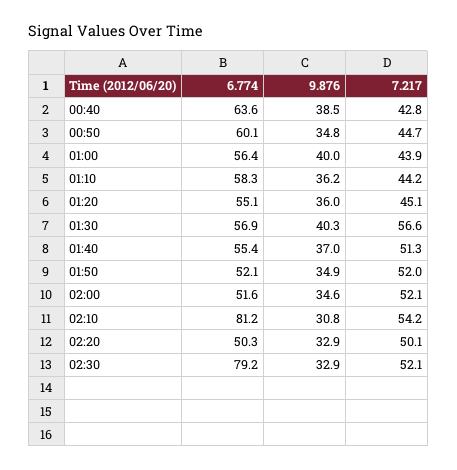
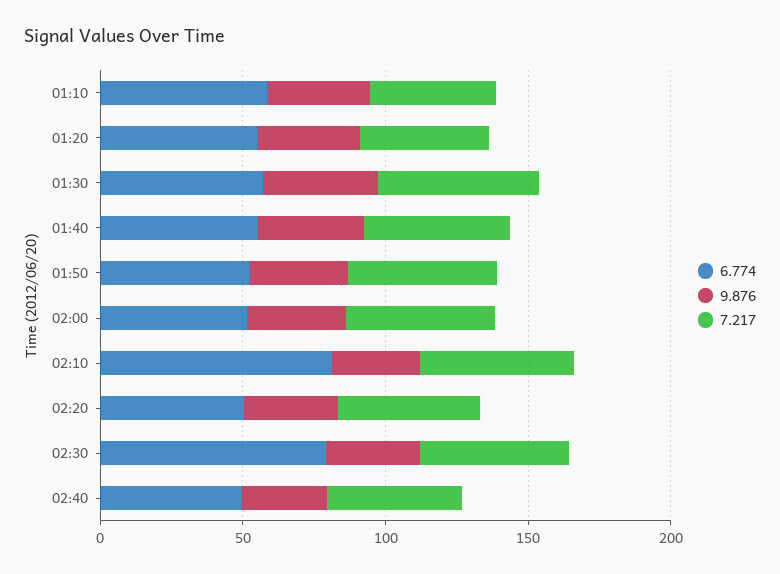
6.774, 00:40: 63.6 -> none
9.876, 00:40: 38.5 -> none
7.217, 00:40: 42.8 -> none
6.774, 00:50: 60.1 -> none
9.876, 00:50: 34.8 -> none
7.217, 00:50: 44.7 -> none
6.774, 01:00: 56.4 -> none
9.876, 01:00: 40 -> none
7.217, 01:00: 43.9 -> none
6.774, 02:40: none -> 50
9.876, 02:40: none -> 30
7.217, 02:40: none -> 50

